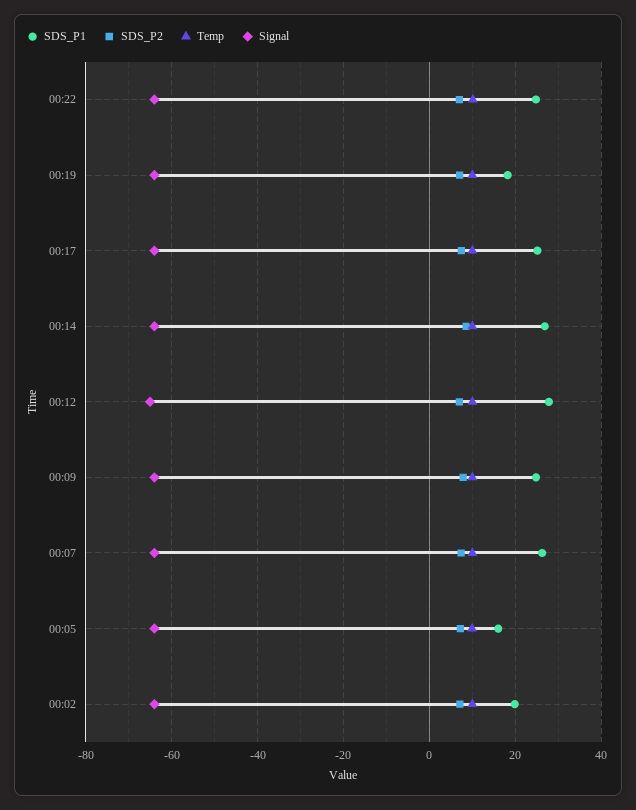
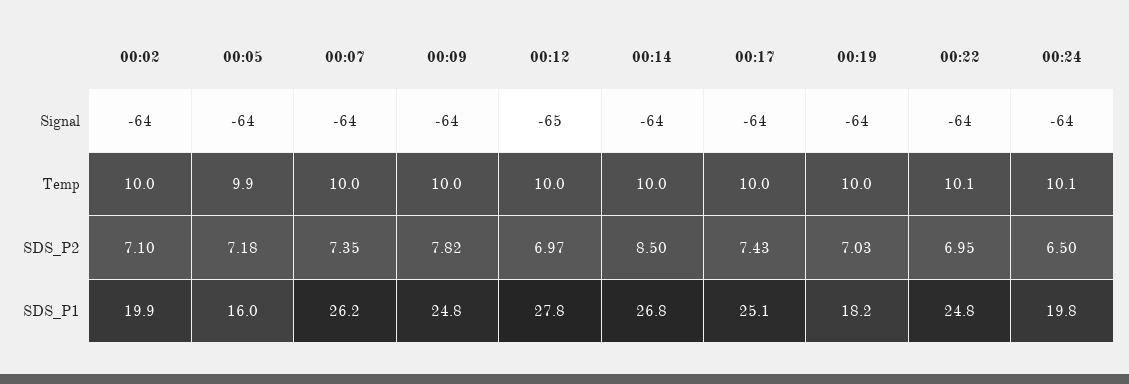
Signal, 00:24: none -> -64
Temp, 00:24: none -> 10.1
SDS_P2, 00:24: none -> 6.5
SDS_P1, 00:24: none -> 19.8

